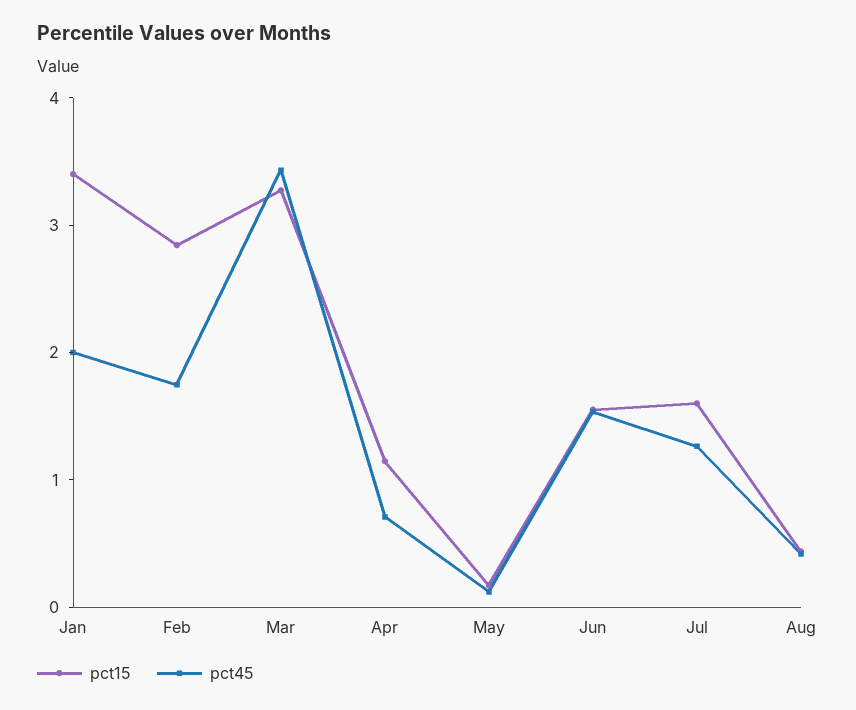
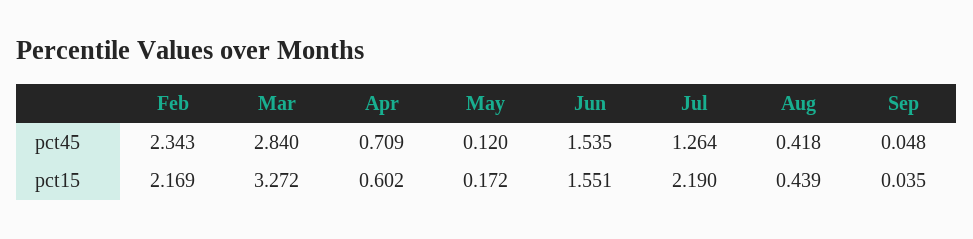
pct15, Jan: 3.4 -> none
pct45, Jan: 2 -> none
pct15, Feb: 2.8 -> 2.169
pct45, Feb: 1.8 -> 2.343
pct45, Mar: 3.4 -> 2.84
pct15, Apr: 1.2 -> 0.602
pct15, Jul: 1.6 -> 2.19
pct45, Sep: none -> 0.048
pct15, Sep: none -> 0.035

